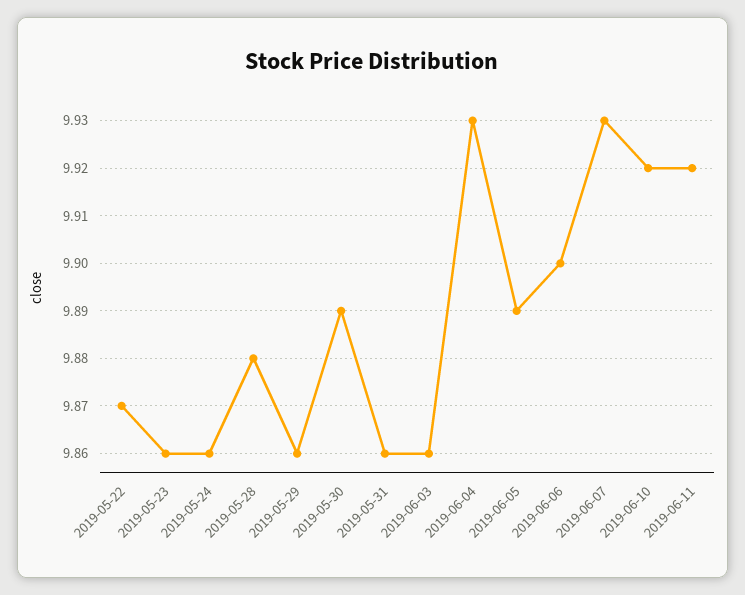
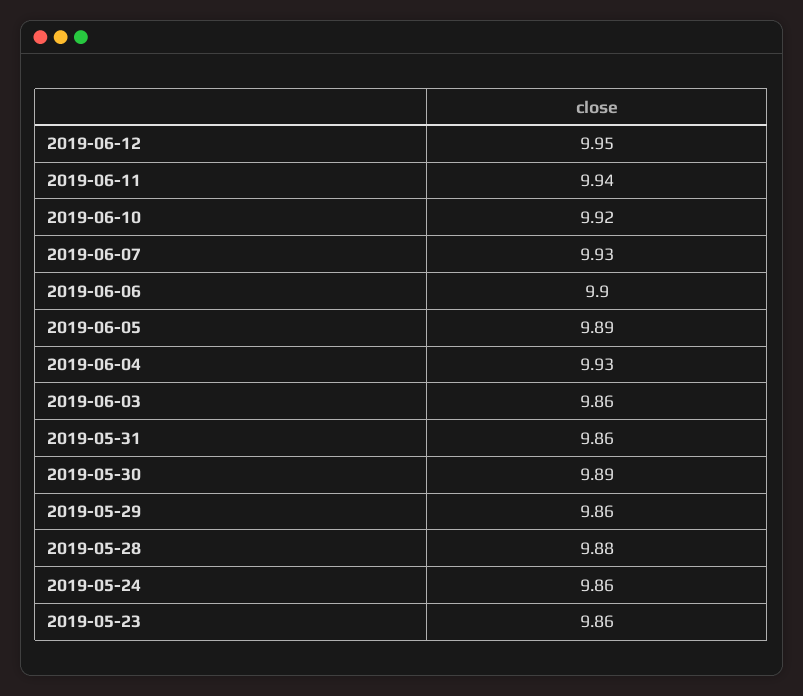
2019-05-22: 9.87 -> none
2019-06-11: 9.92 -> 9.94
2019-06-12: none -> 9.95

